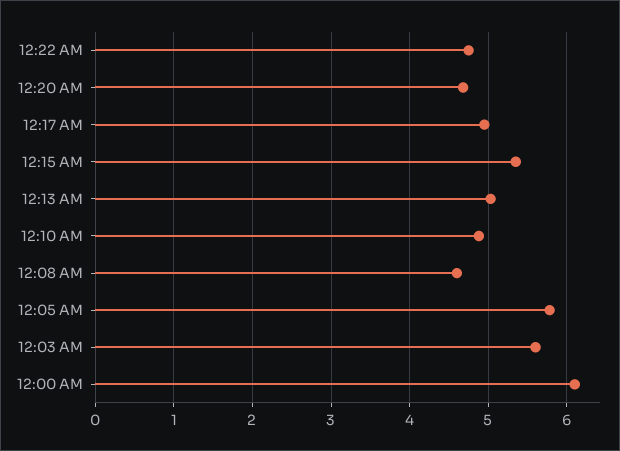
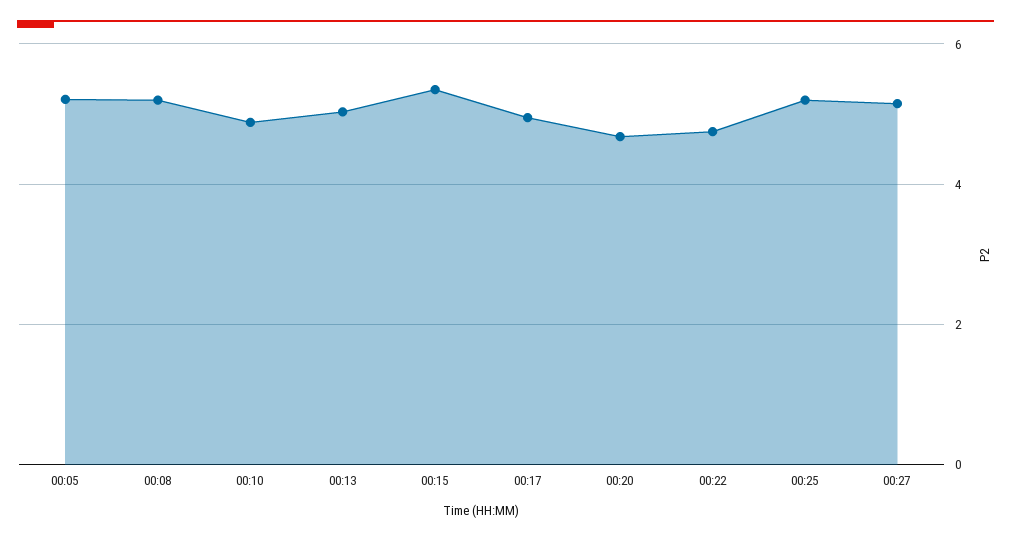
12:08 AM: 4.6 -> 5.2
12:05 AM: 5.8 -> 5.2
12:03 AM: 5.6 -> none
12:00 AM: 6.1 -> none
00:25: none -> 5.2
00:27: none -> 5.2

